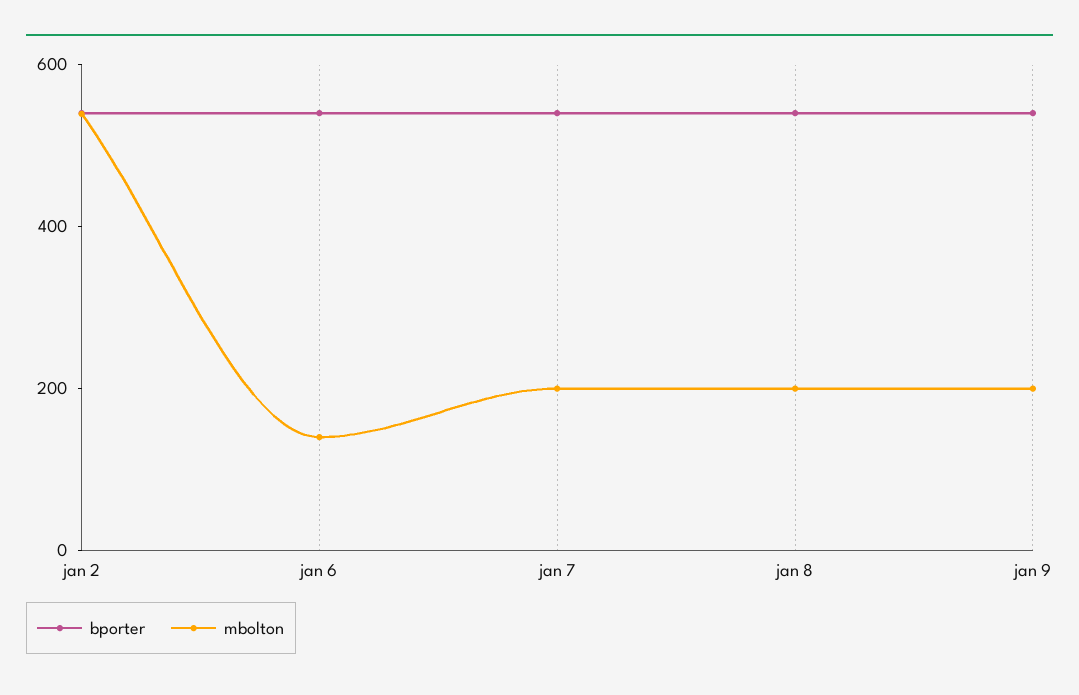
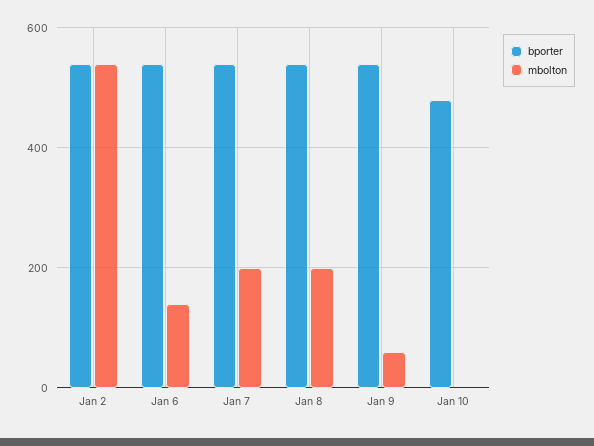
mbolton, jan 9: 200 -> 60
bporter, Jan 10: none -> 480
mbolton, Jan 10: none -> 0

